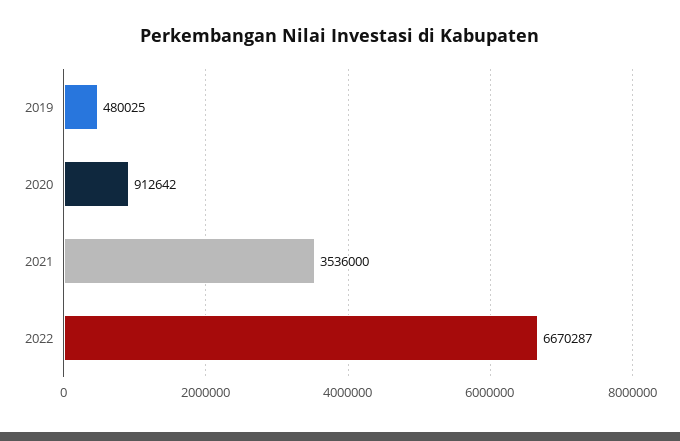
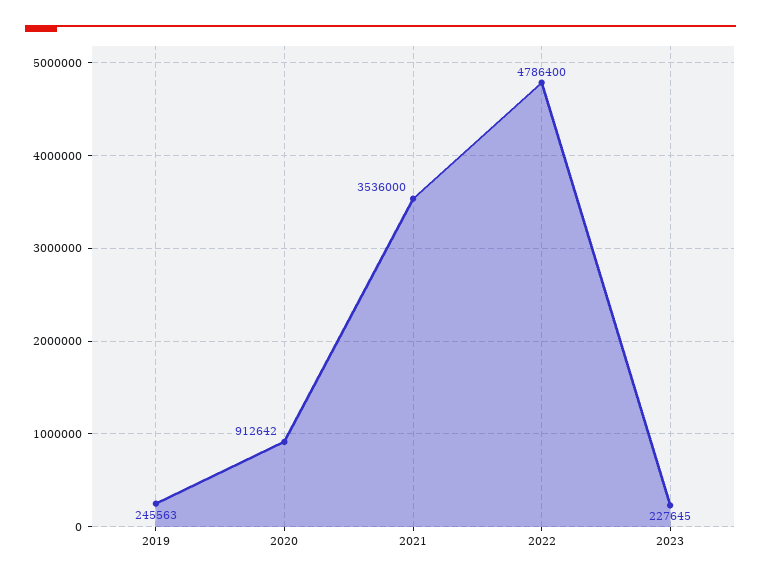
2019: 480025 -> 245563
2022: 6670287 -> 4786400
2023: none -> 227645

